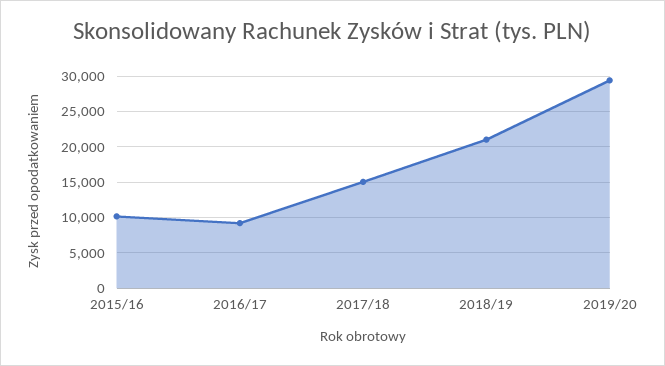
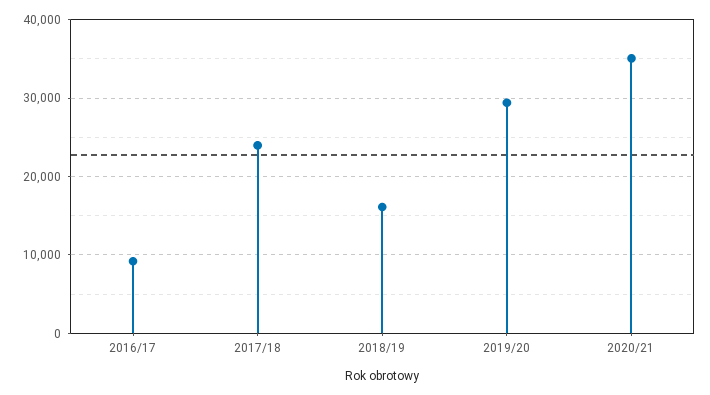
2015/16: 10000 -> none
2017/18: 15000 -> 24000
2018/19: 21000 -> 16000
2020/21: none -> 35000

